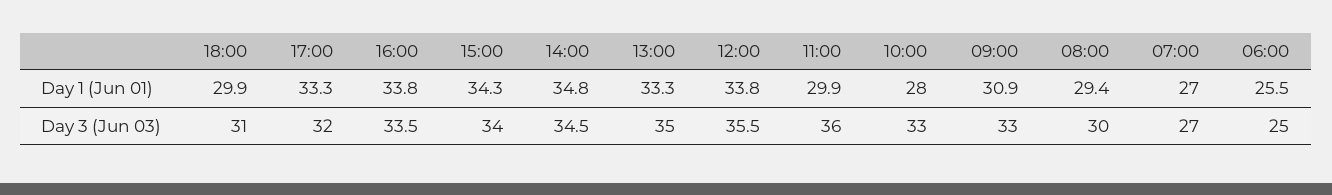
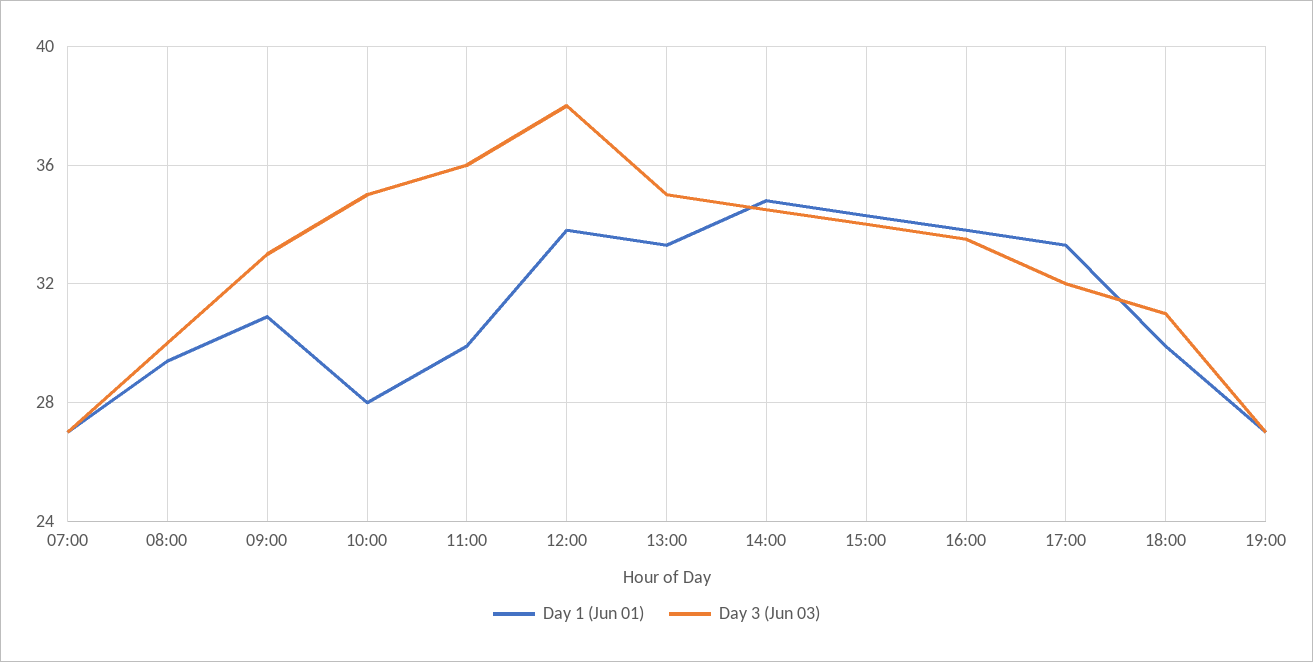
Day 1 (Jun 01), 06:00: 25.5 -> none
Day 3 (Jun 03), 12:00: 35.5 -> 38
Day 3 (Jun 03), 10:00: 33 -> 35
Day 3 (Jun 03), 06:00: 25 -> none
Day 1 (Jun 01), 19:00: none -> 27
Day 3 (Jun 03), 19:00: none -> 27

